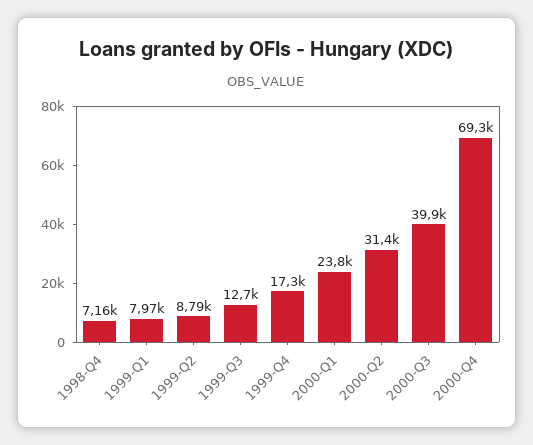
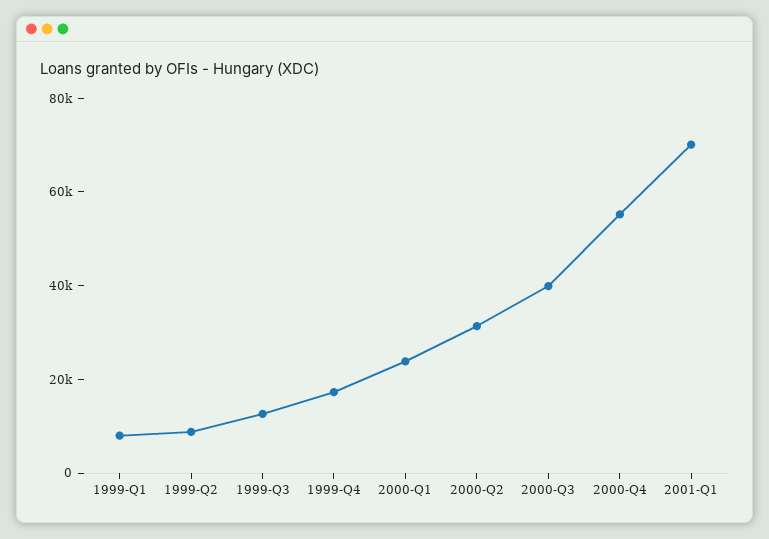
1998-Q4: 7160 -> none
2000-Q4: 69300 -> 55000
2001-Q1: none -> 70000

